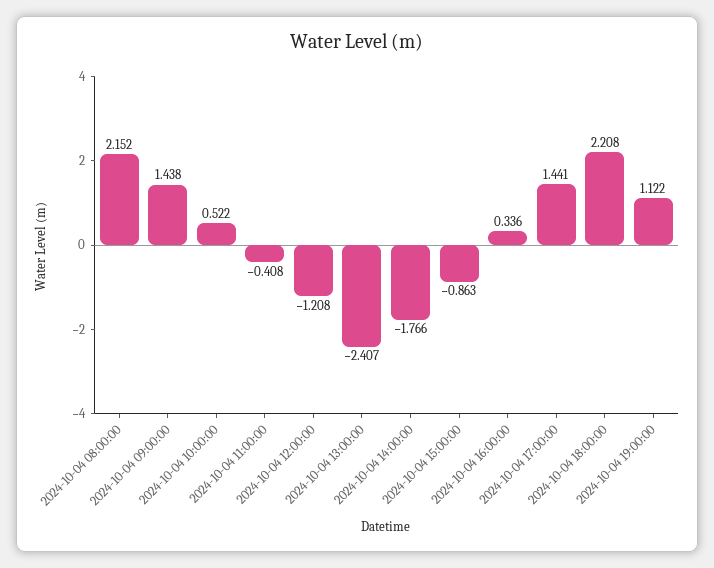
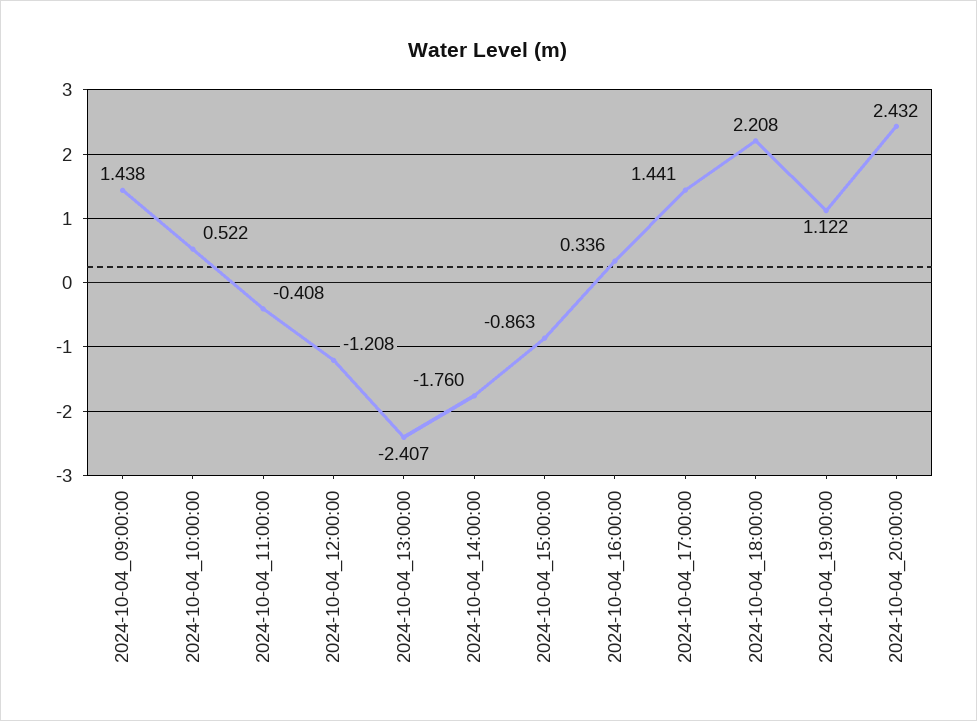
2024-10-04 08:00:00: 2.152 -> none
2024-10-04 14:00:00: -1.766 -> -1.76
2024-10-04_20:00:00: none -> 2.432

